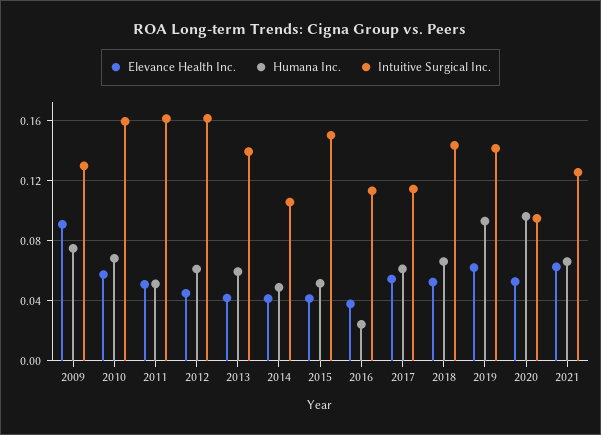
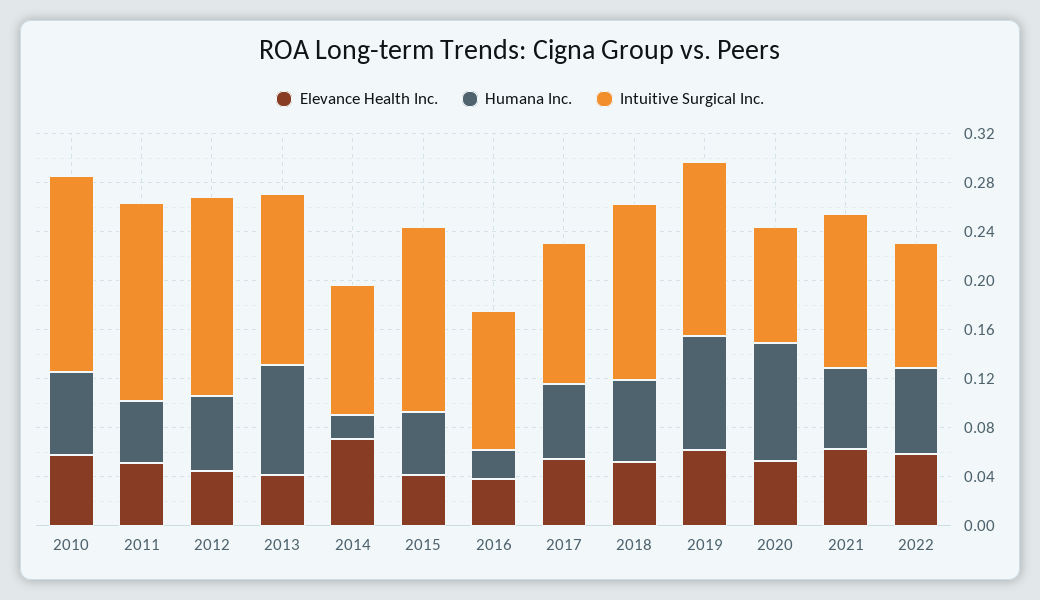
Elevance Health Inc., 2009: 0.09 -> none
Humana Inc., 2009: 0.075 -> none
Intuitive Surgical Inc., 2009: 0.13 -> none
Humana Inc., 2013: 0.06 -> 0.09
Elevance Health Inc., 2014: 0.04 -> 0.07
Humana Inc., 2014: 0.05 -> 0.02
Elevance Health Inc., 2022: none -> 0.06
Humana Inc., 2022: none -> 0.07
Intuitive Surgical Inc., 2022: none -> 0.1

